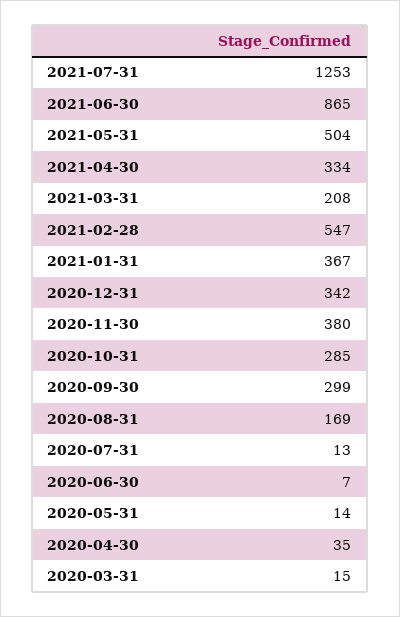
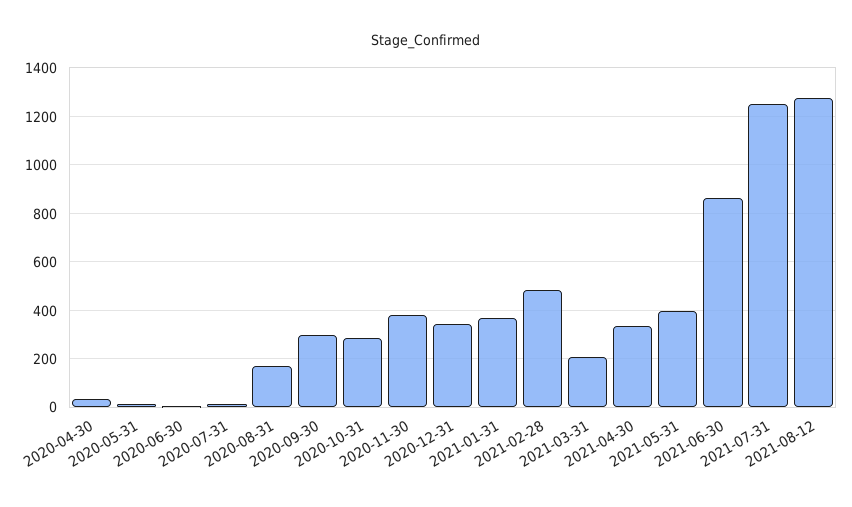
2021-05-31: 504 -> 400
2021-02-28: 547 -> 475
2020-03-31: 15 -> none
2021-08-12: none -> 1275

